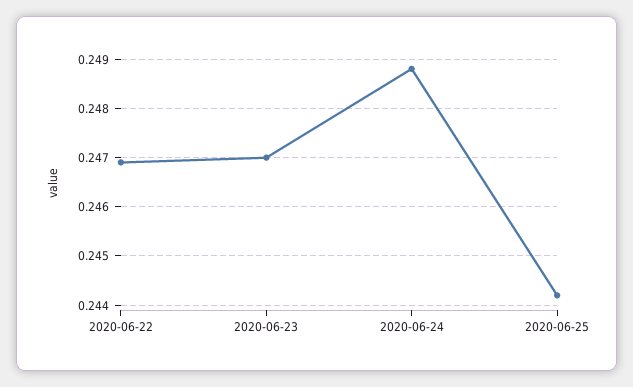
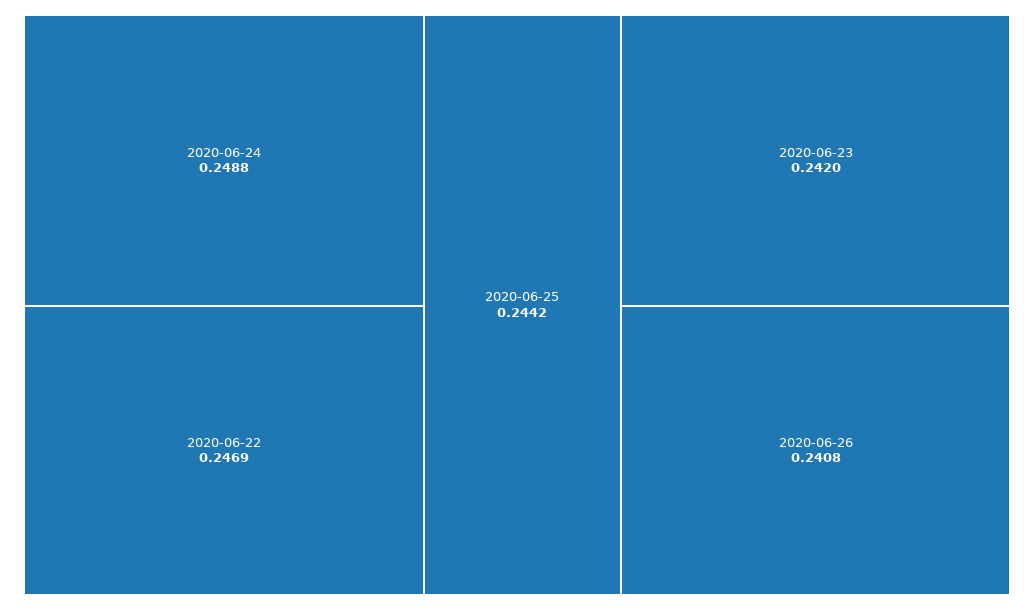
2020-06-23: 0.247 -> 0.242
2020-06-26: none -> 0.2408

